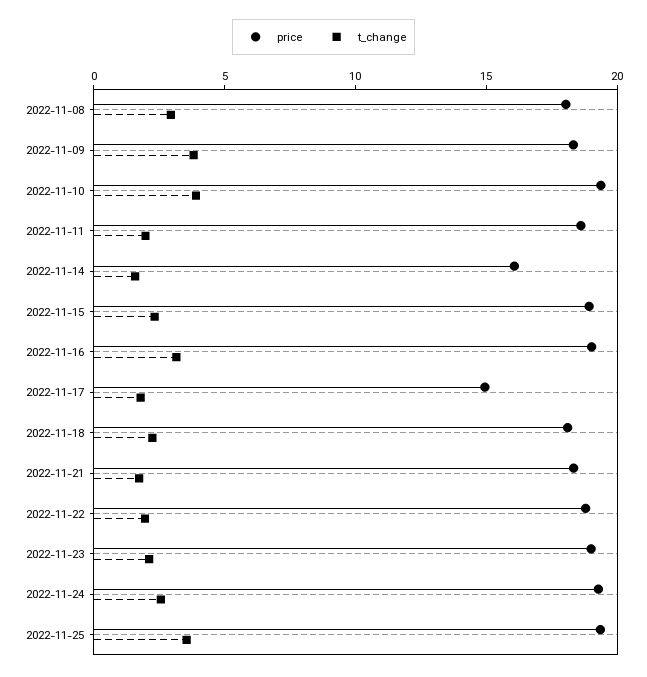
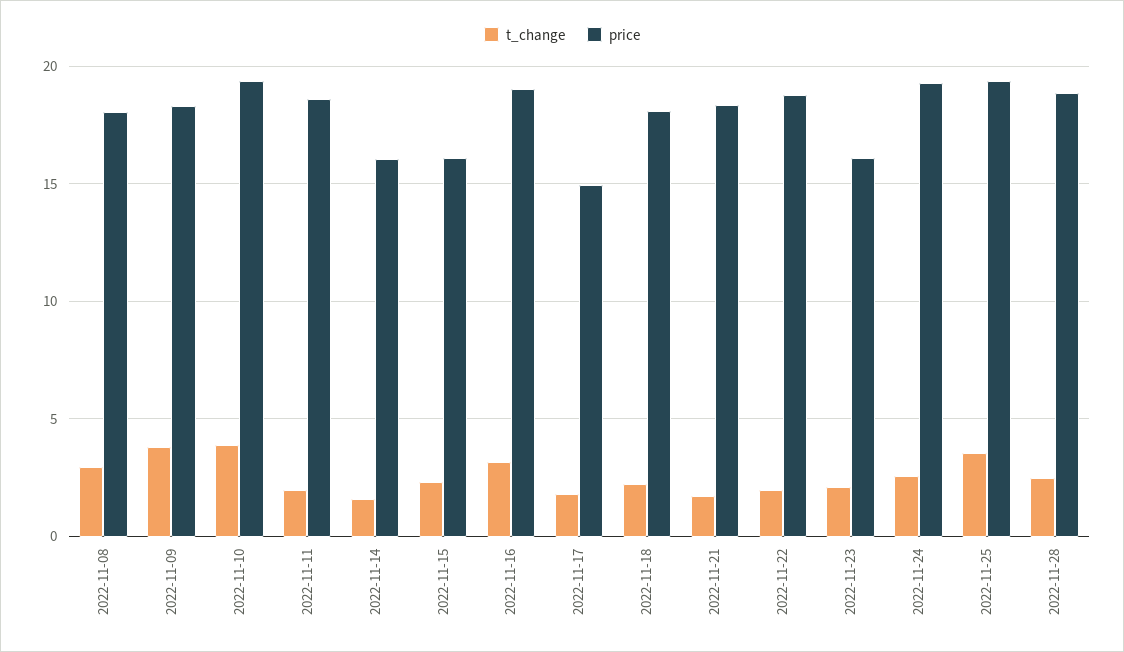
price, 2022-11-15: 19 -> 16
price, 2022-11-23: 19 -> 16
t_change, 2022-11-28: none -> 2.5
price, 2022-11-28: none -> 19

